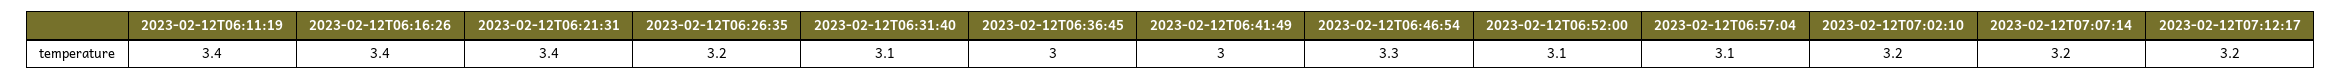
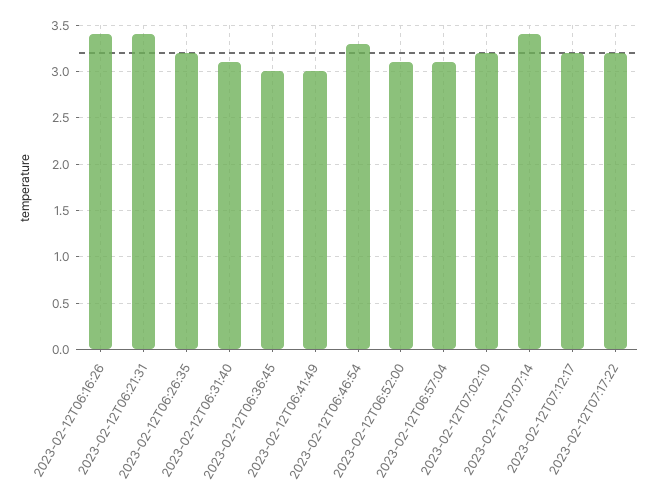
2023-02-12T06:11:19: 3.4 -> none
2023-02-12T07:07:14: 3.2 -> 3.4
2023-02-12T07:17:22: none -> 3.2

